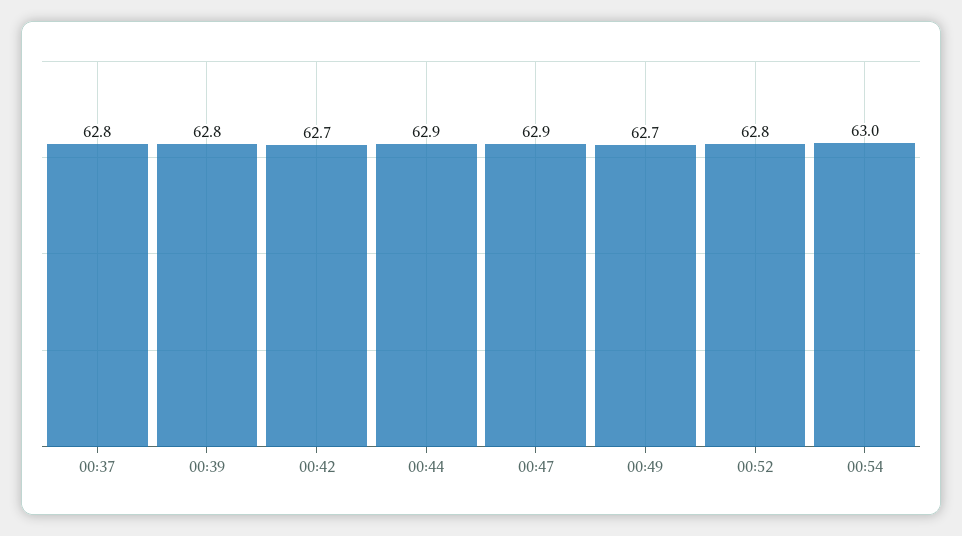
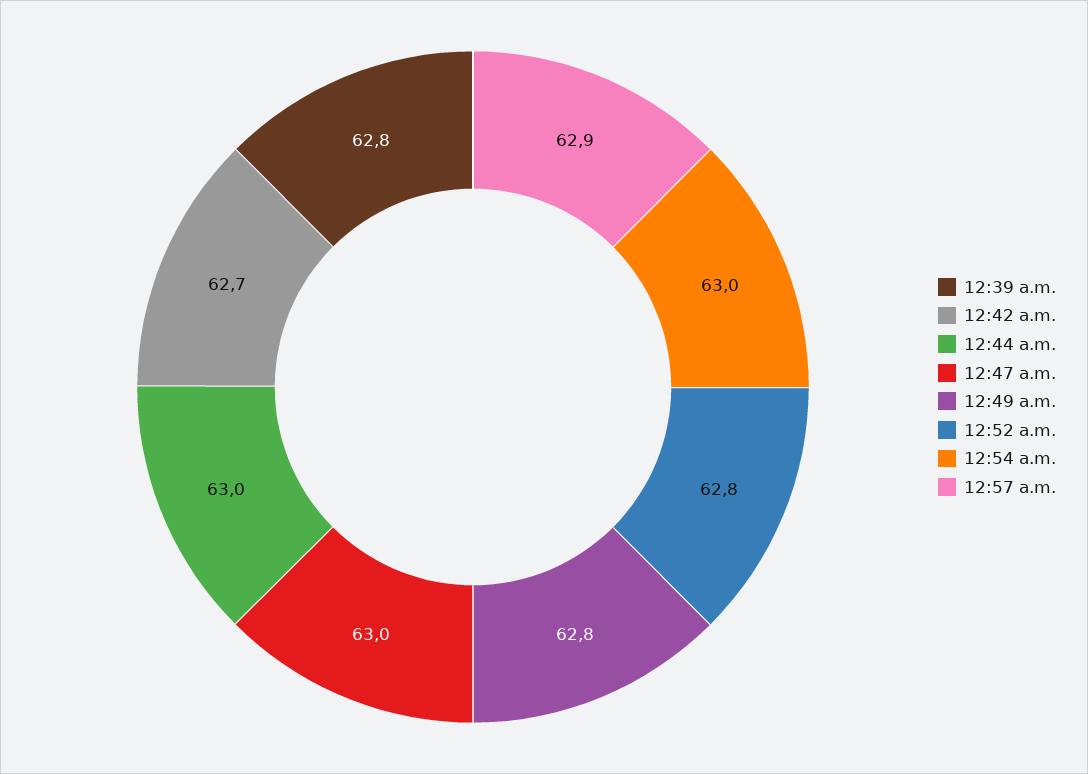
00:37: 62.8 -> none
00:44: 62.9 -> 63
00:47: 62.9 -> 63
00:49: 62.7 -> 62.8
12:57 a.m.: none -> 62.9

